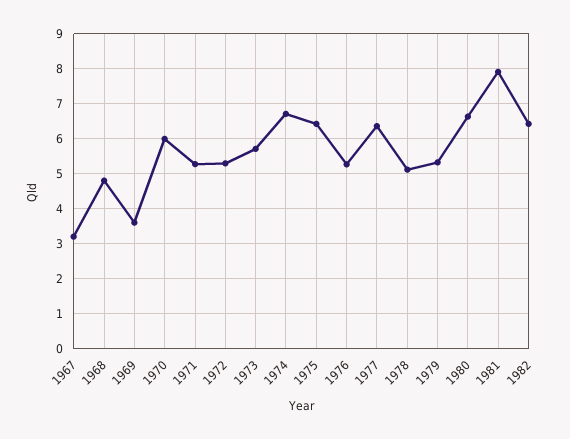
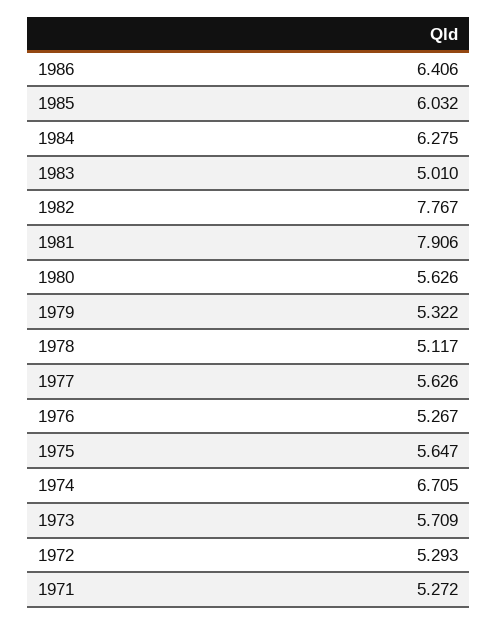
1967: 3.2 -> none
1968: 4.8 -> none
1969: 3.6 -> none
1970: 6 -> none
1975: 6.4 -> 5.647
1977: 6.4 -> 5.626
1980: 6.6 -> 5.626
1982: 6.4 -> 7.767
1986: none -> 6.406
1985: none -> 6.032
1984: none -> 6.275
1983: none -> 5.01

